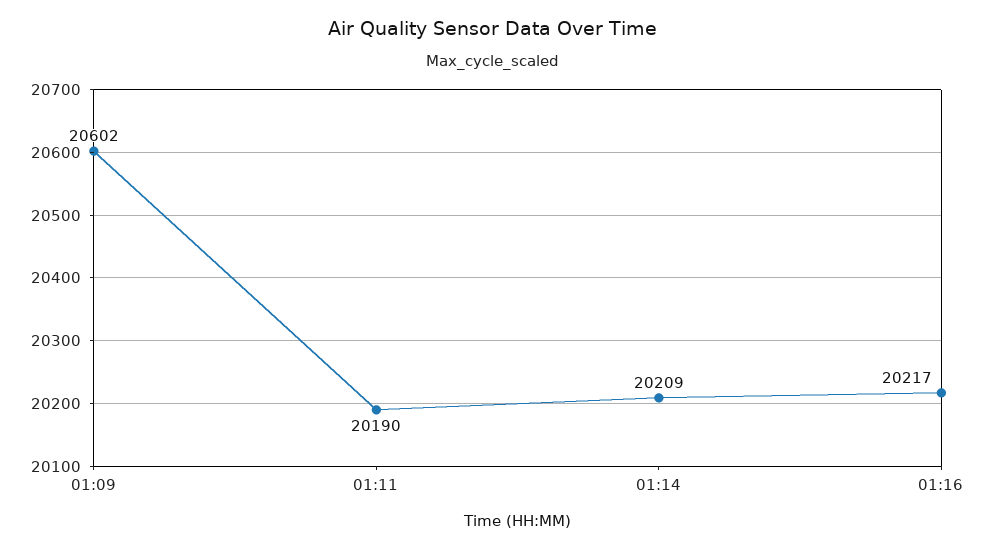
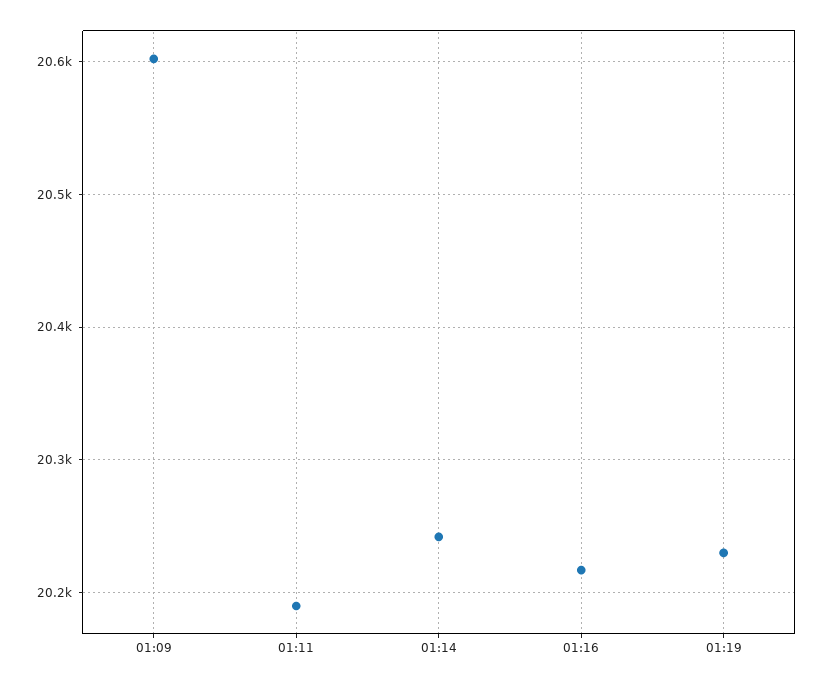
01:14: 20209 -> 20240
01:19: none -> 20230

